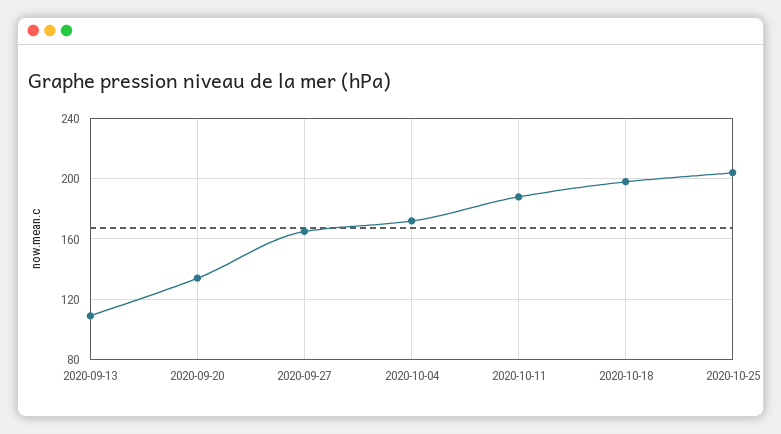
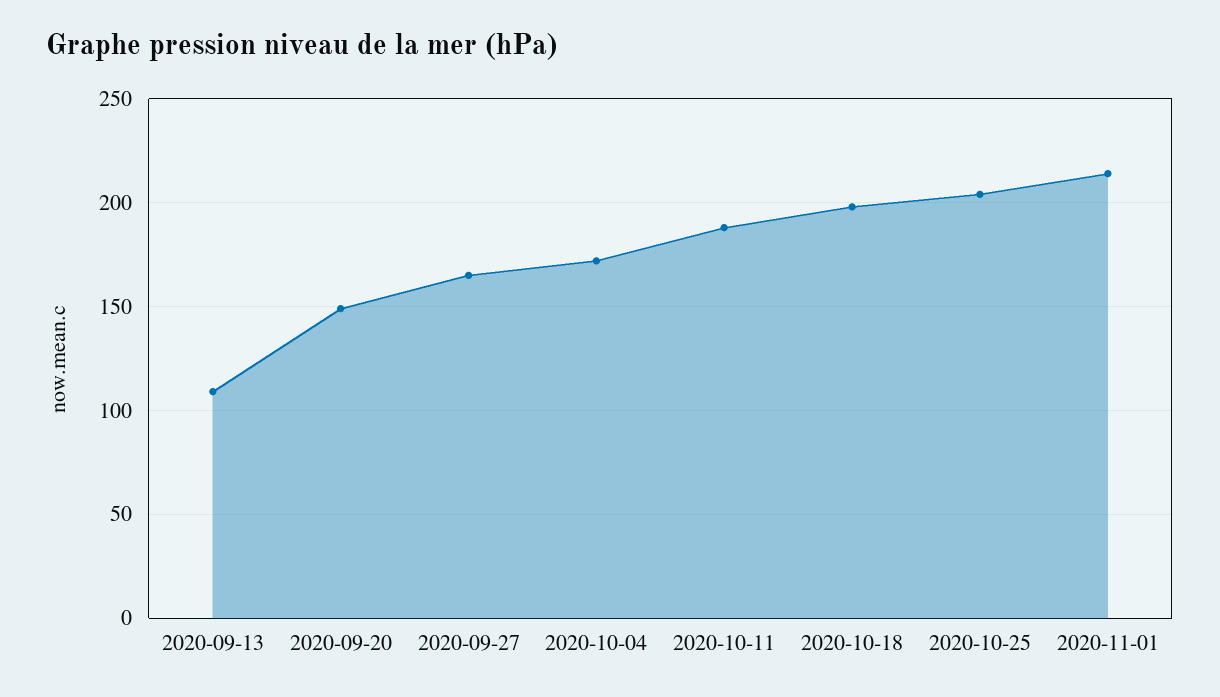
2020-09-20: 135 -> 150
2020-11-01: none -> 215

